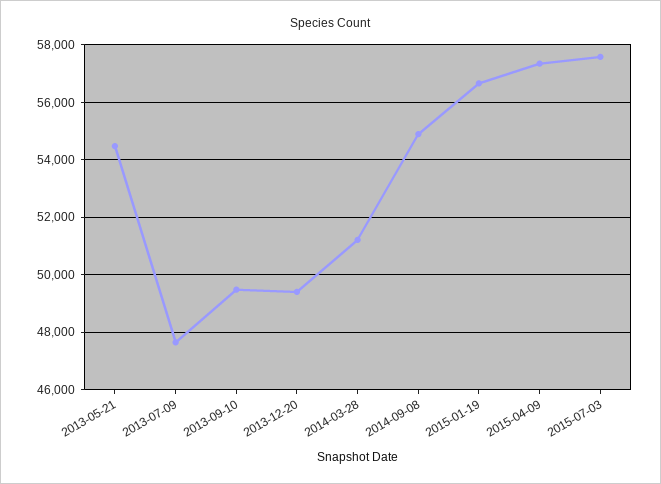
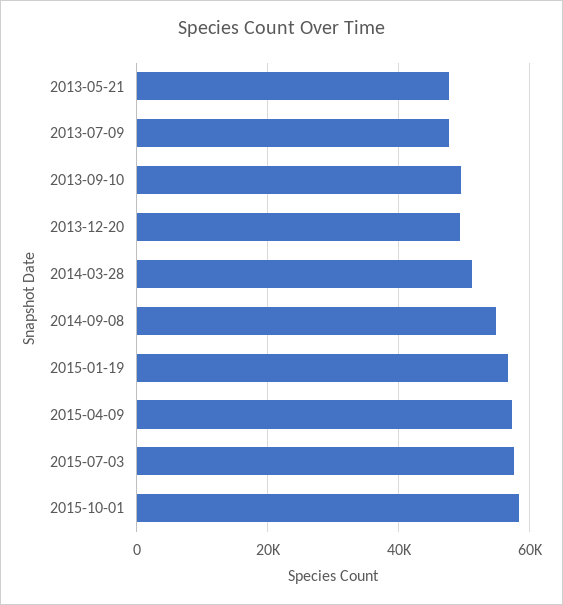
2013-05-21: 54500 -> 48000
2015-10-01: none -> 58000

